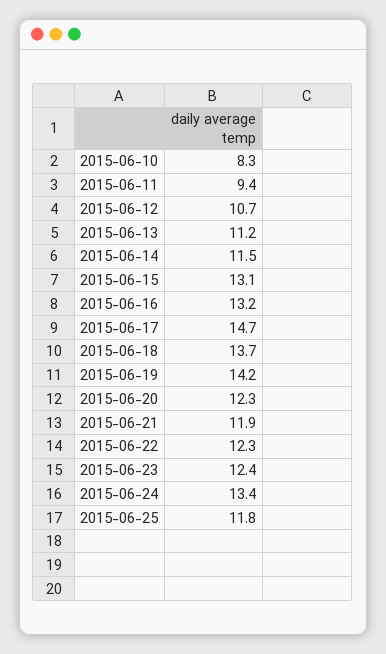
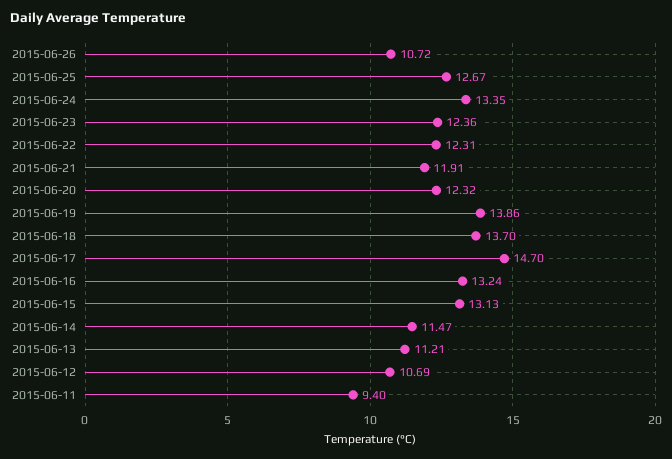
2015-06-10: 8.3 -> none
2015-06-19: 14.2 -> 13.86
2015-06-25: 11.8 -> 12.67
2015-06-26: none -> 10.72

